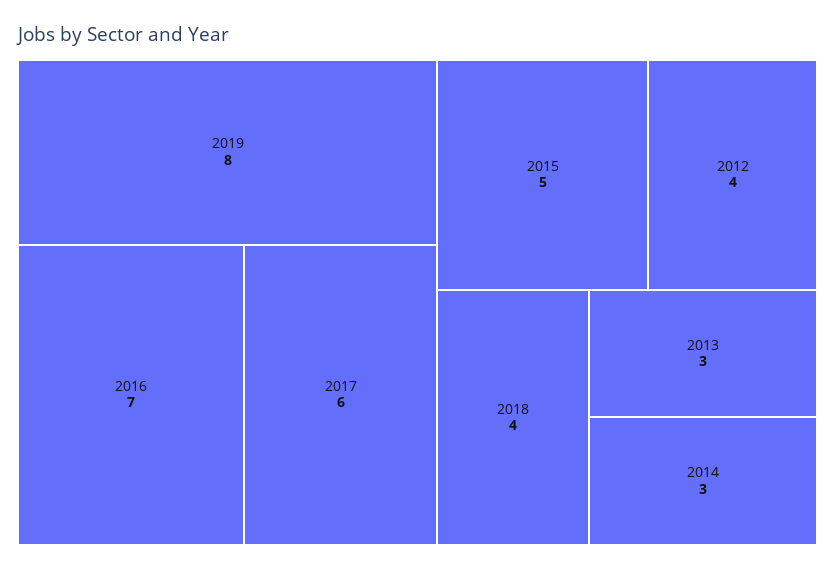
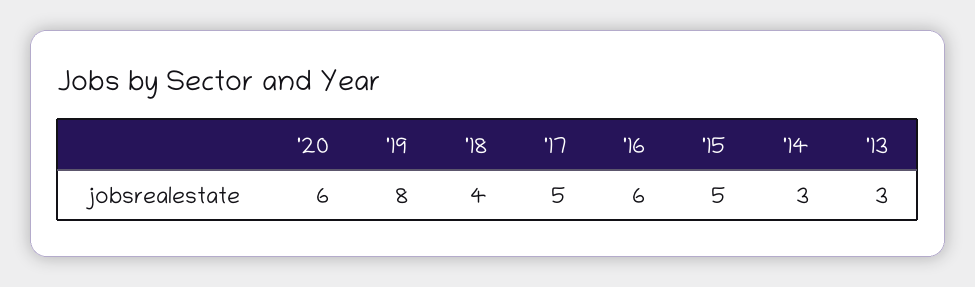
2016: 7 -> 6
2017: 6 -> 5
2012: 4 -> none
'20: none -> 6

